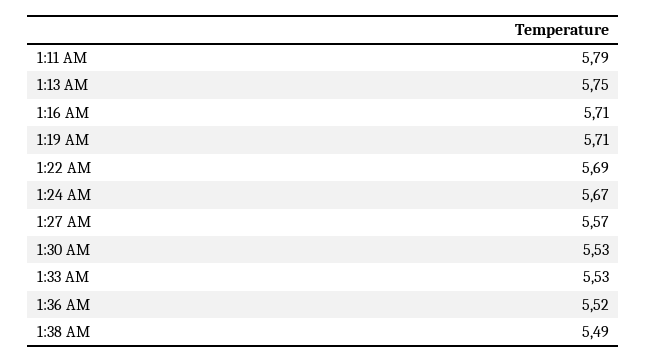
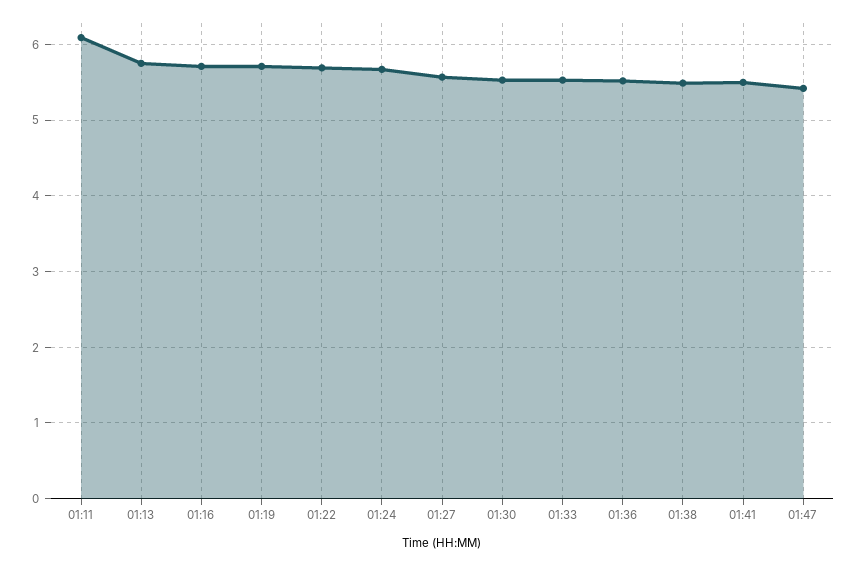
1:11 AM: 5.79 -> 6.1
01:41: none -> 5.5
01:47: none -> 5.4

